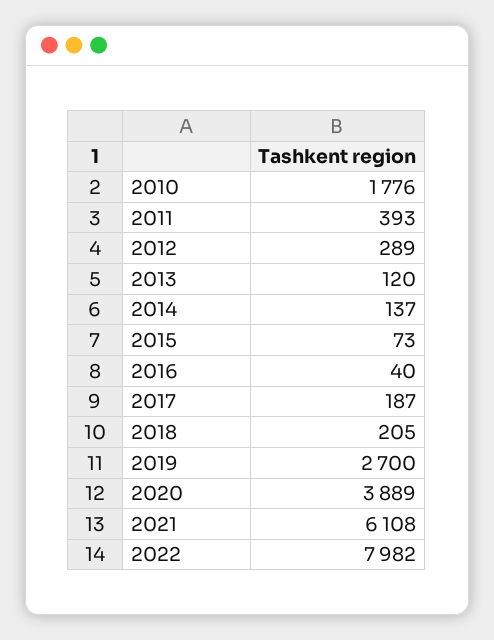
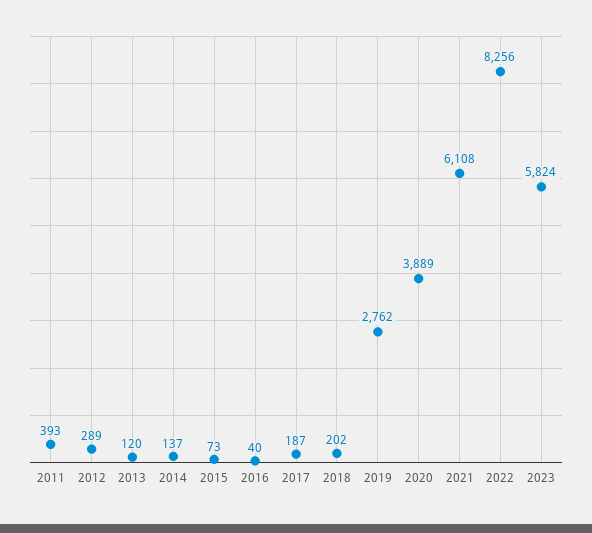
2010: 1776 -> none
2018: 205 -> 202
2019: 2700 -> 2762
2022: 7982 -> 8256
2023: none -> 5824

